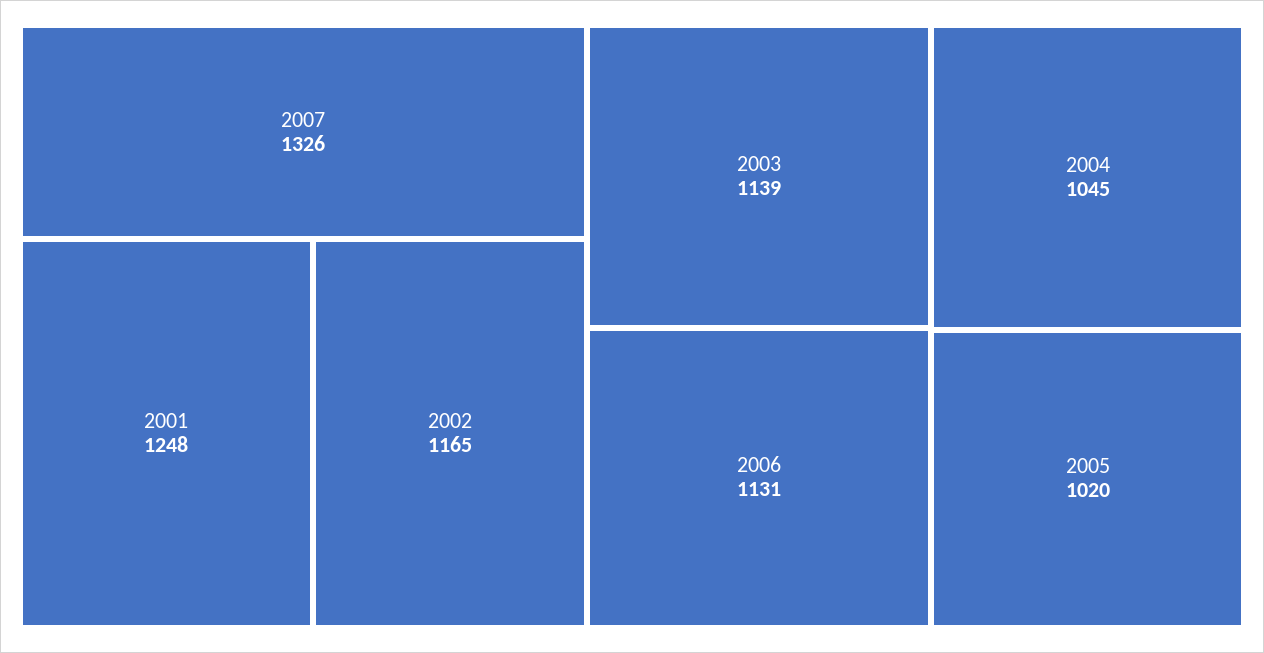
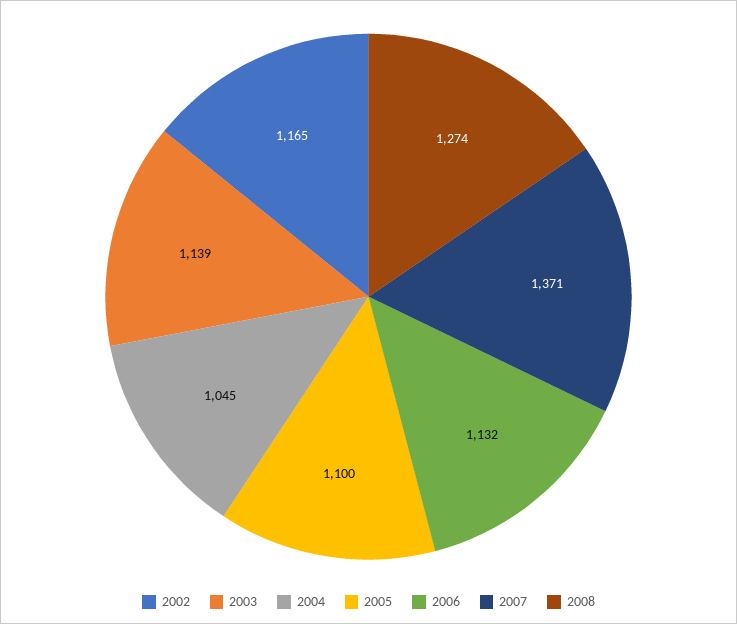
2007: 1326 -> 1371
2001: 1248 -> none
2006: 1131 -> 1132
2005: 1020 -> 1100
2008: none -> 1274

